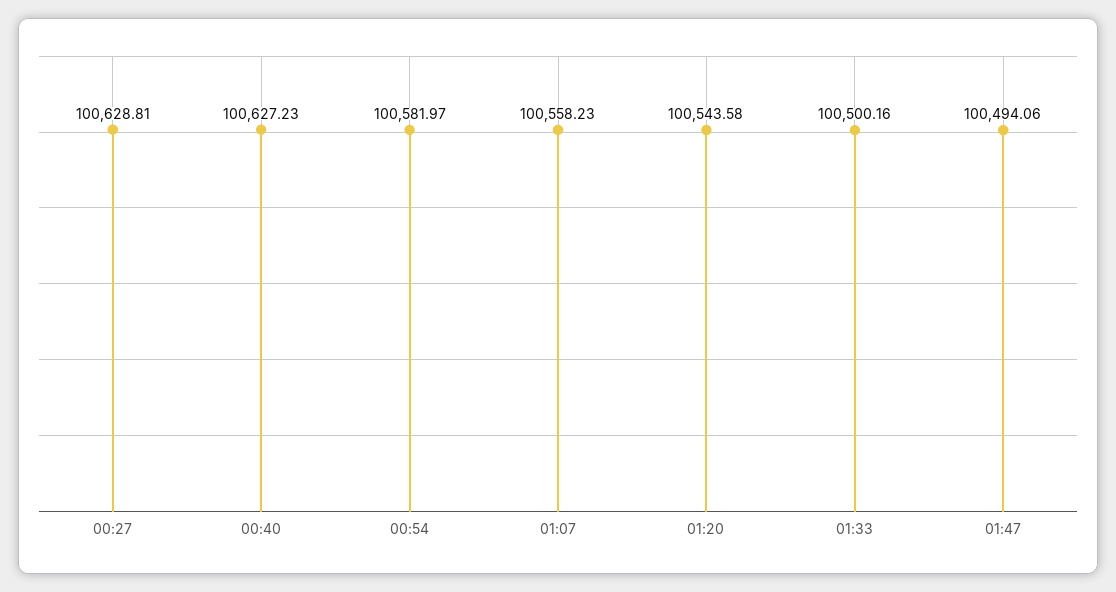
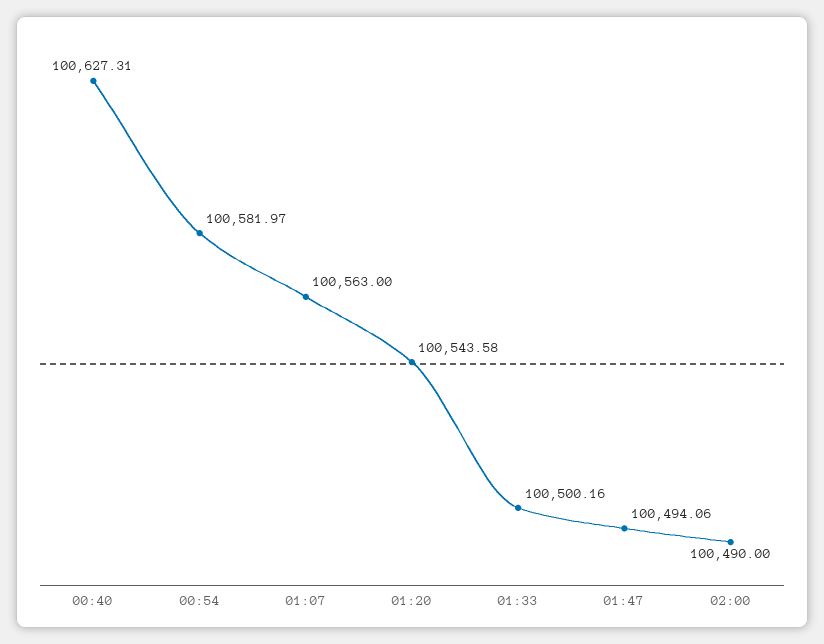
00:27: 100628.81 -> none
00:40: 100627.23 -> 100627.31
01:07: 100558.23 -> 100563
02:00: none -> 100490

